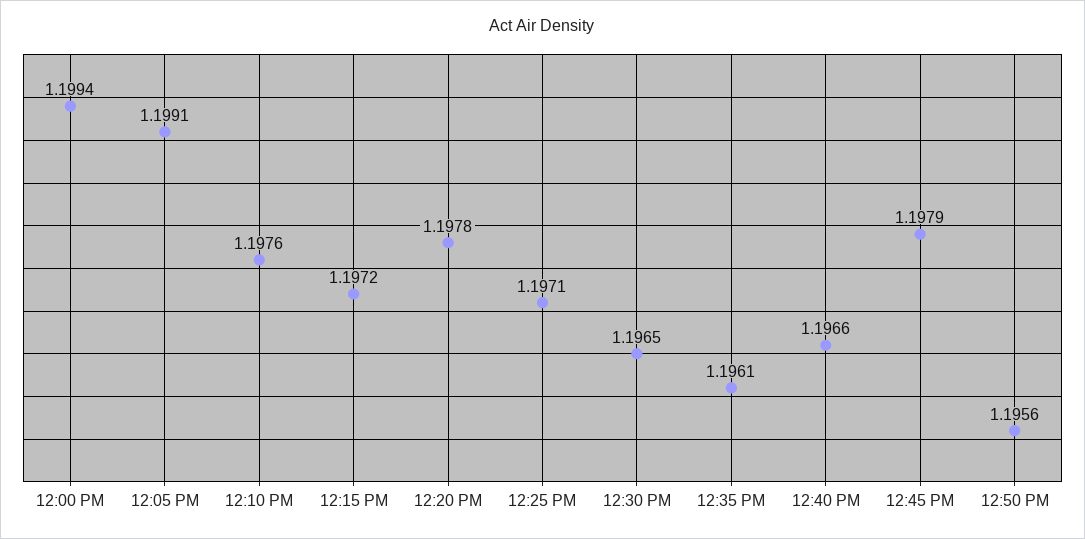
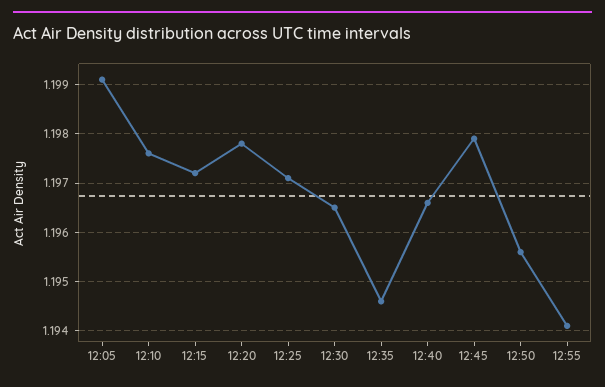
12:00 PM: 1.1994 -> none
12:35 PM: 1.1961 -> 1.1945
12:55: none -> 1.194

